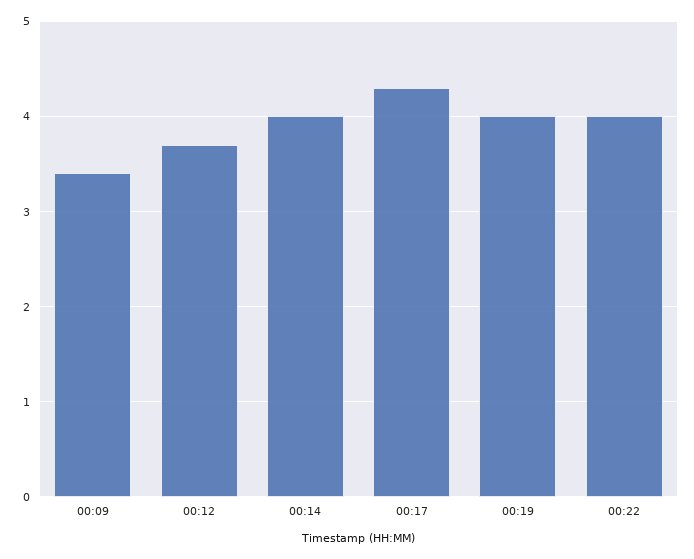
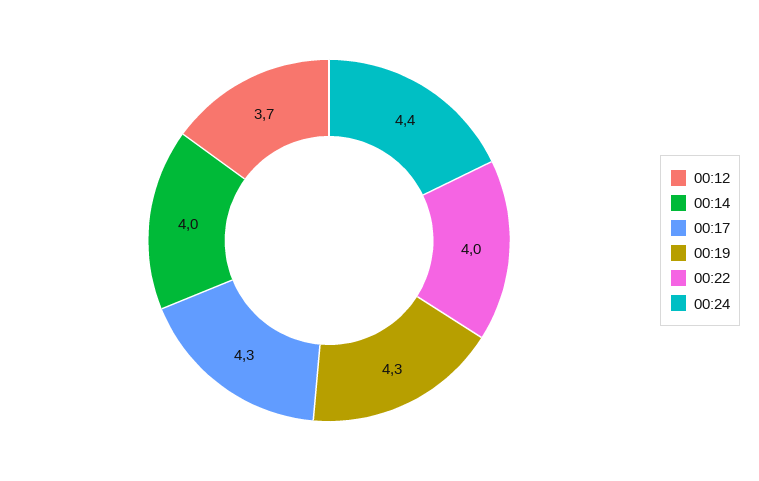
00:09: 3.4 -> none
00:19: 4 -> 4.3
00:24: none -> 4.4

